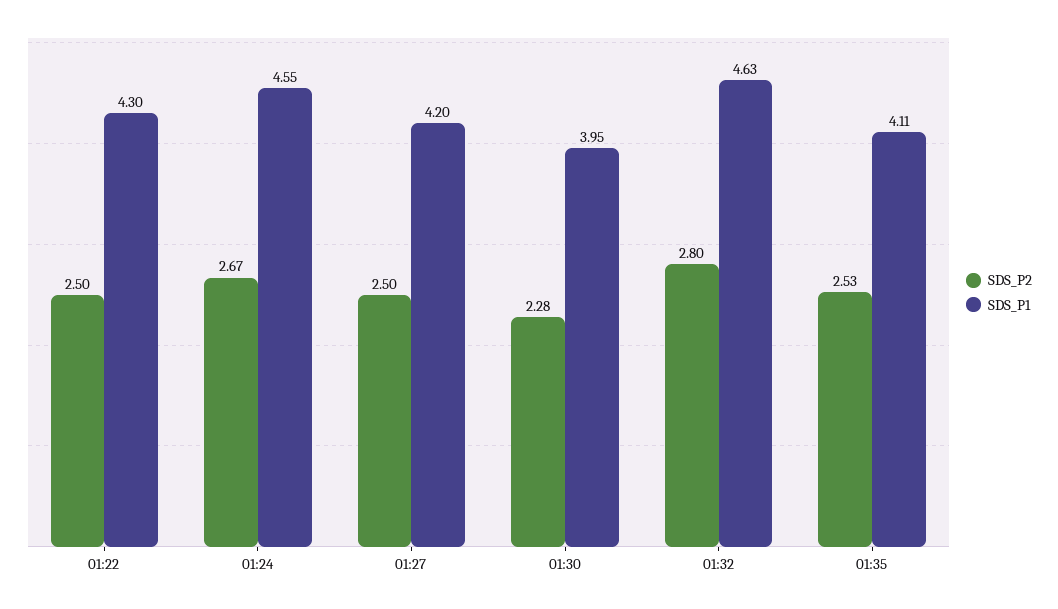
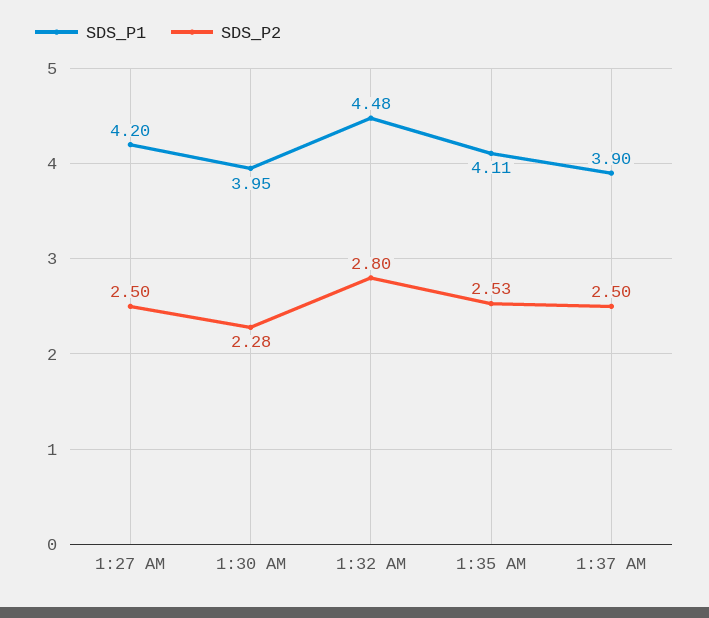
SDS_P2, 01:22: 2.5 -> none
SDS_P1, 01:22: 4.3 -> none
SDS_P2, 01:24: 2.67 -> none
SDS_P1, 01:24: 4.55 -> none
SDS_P1, 01:32: 4.63 -> 4.48
SDS_P1, 1:37 AM: none -> 3.9
SDS_P2, 1:37 AM: none -> 2.5

